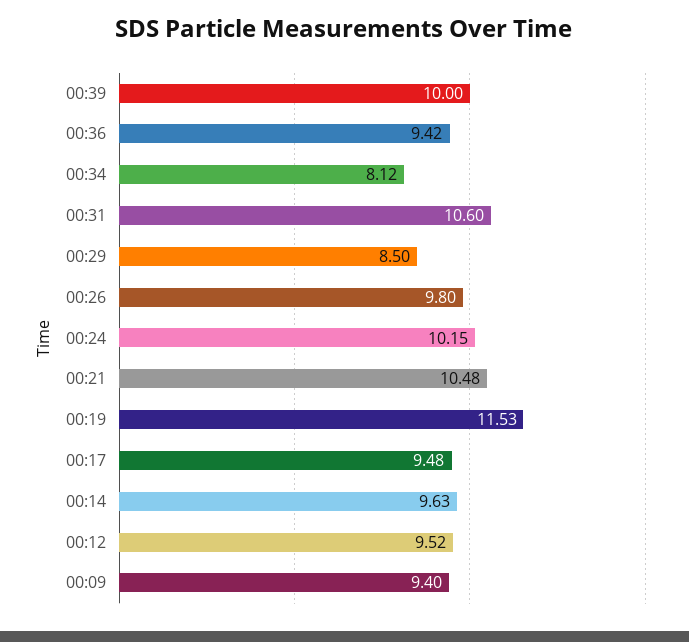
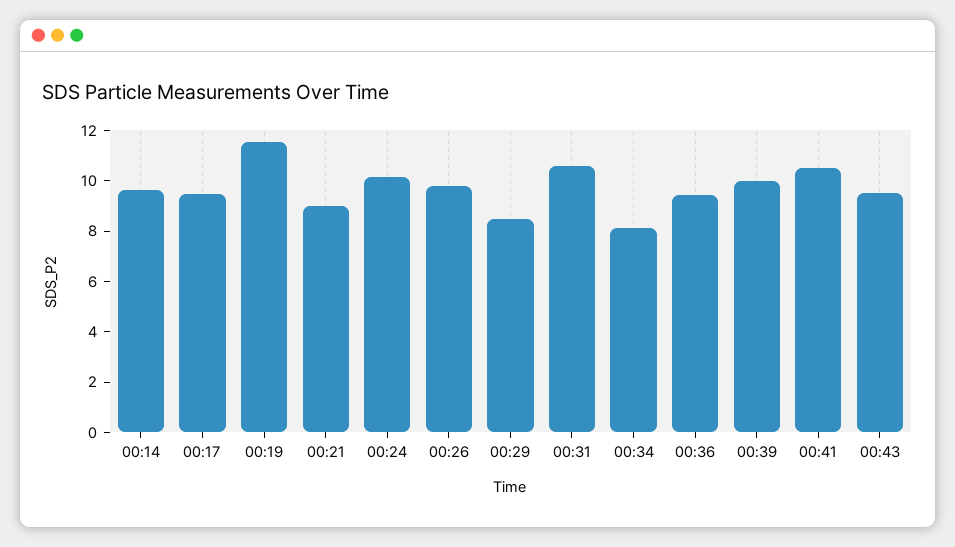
00:21: 10.48 -> 9
00:12: 9.52 -> none
00:09: 9.4 -> none
00:41: none -> 10.5
00:43: none -> 9.5

